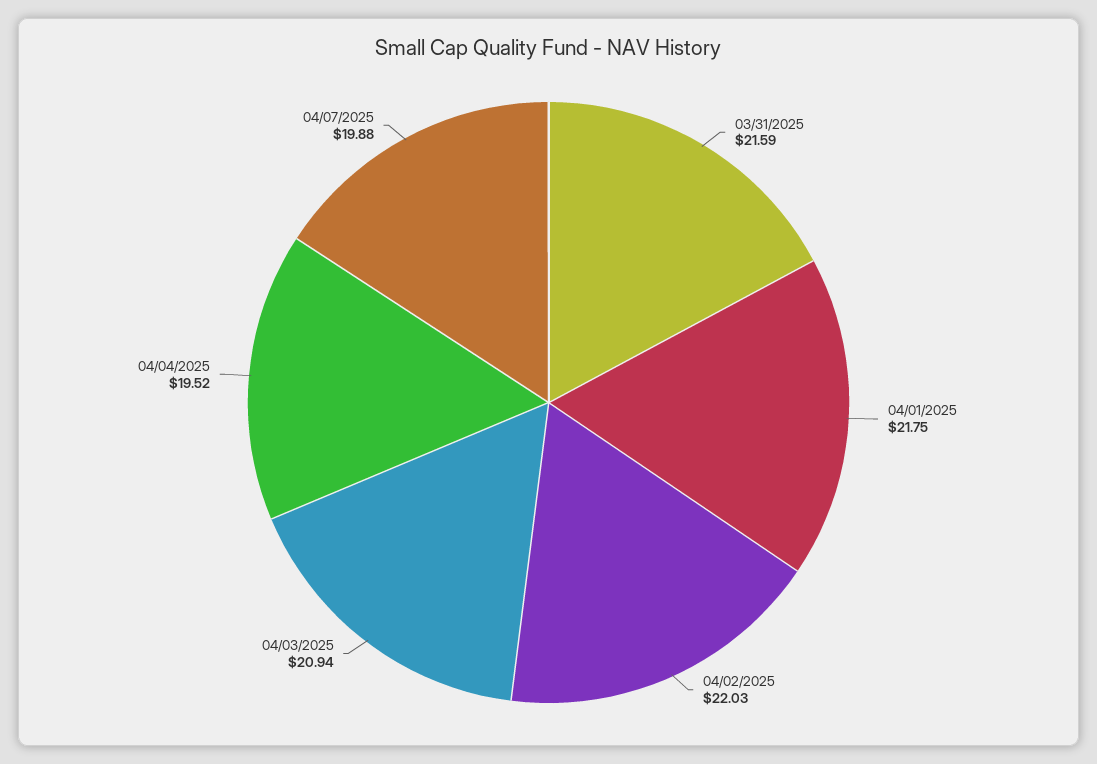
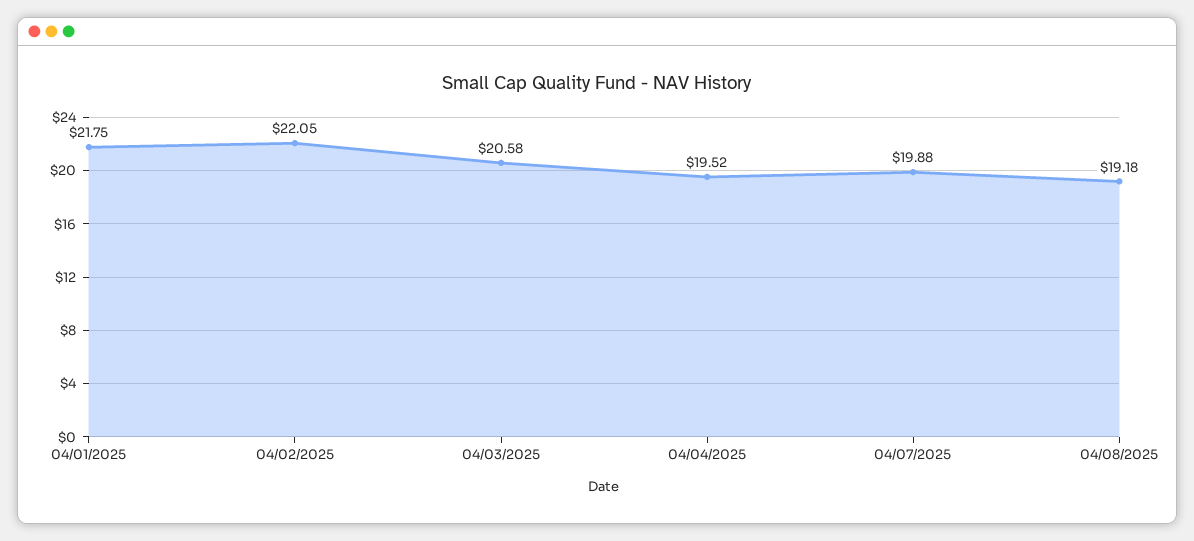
03/31/2025: 21.59 -> none
04/02/2025: 22.03 -> 22.05
04/03/2025: 20.94 -> 20.58
04/08/2025: none -> 19.18

